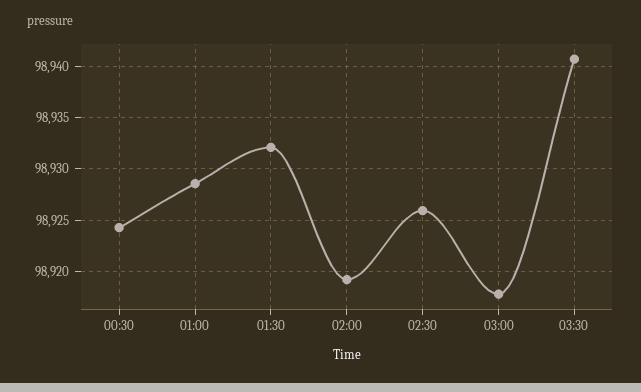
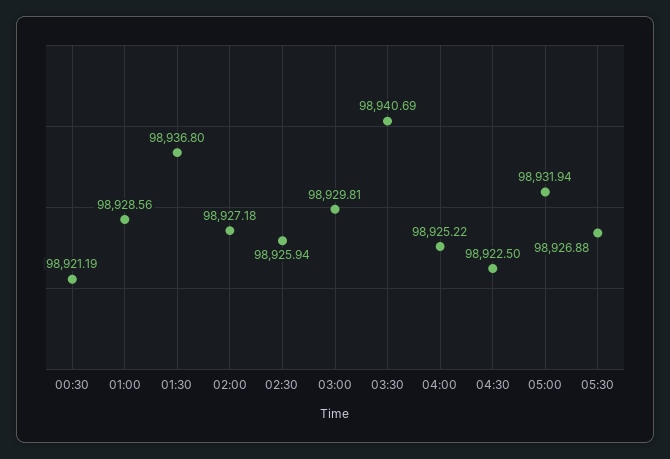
00:30: 98924 -> 98921.19
01:30: 98932 -> 98936.8
02:00: 98919 -> 98927.18
03:00: 98918 -> 98929.81
04:00: none -> 98925.22
04:30: none -> 98922.5
05:00: none -> 98931.94
05:30: none -> 98926.88

